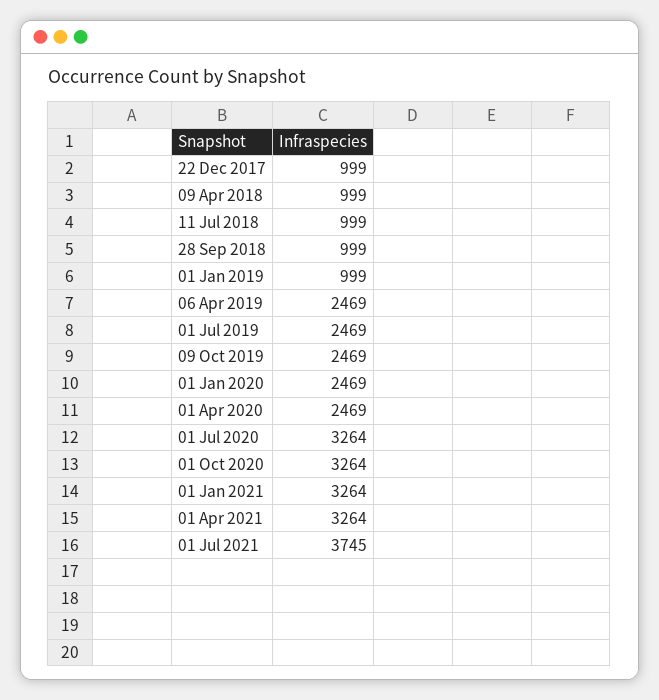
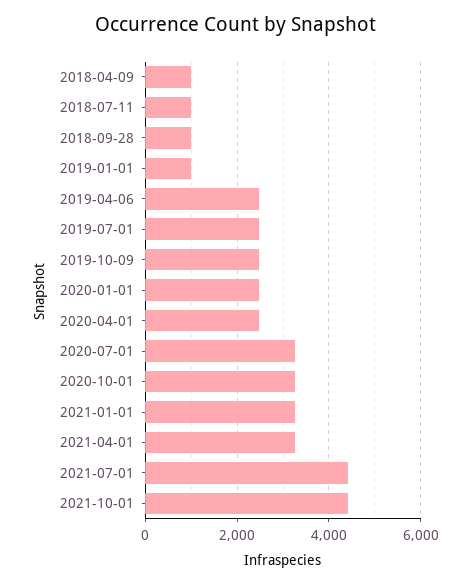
22 Dec 2017: 999 -> none
01 Jul 2021: 3745 -> 4400
2021-10-01: none -> 4400

